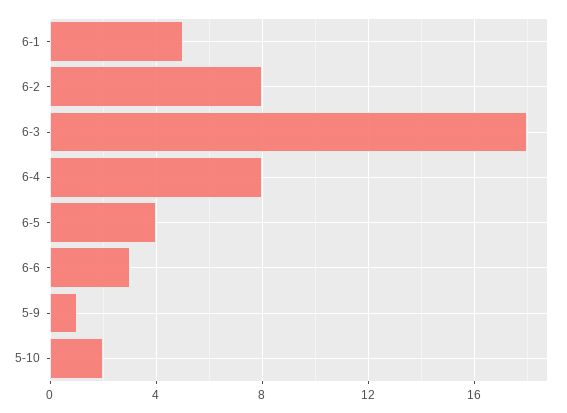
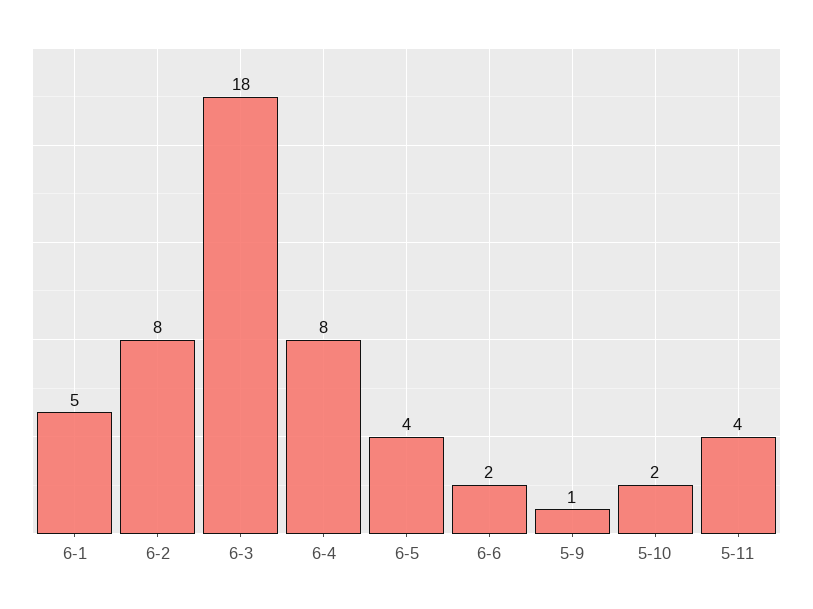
6-6: 3 -> 2
5-11: none -> 4

